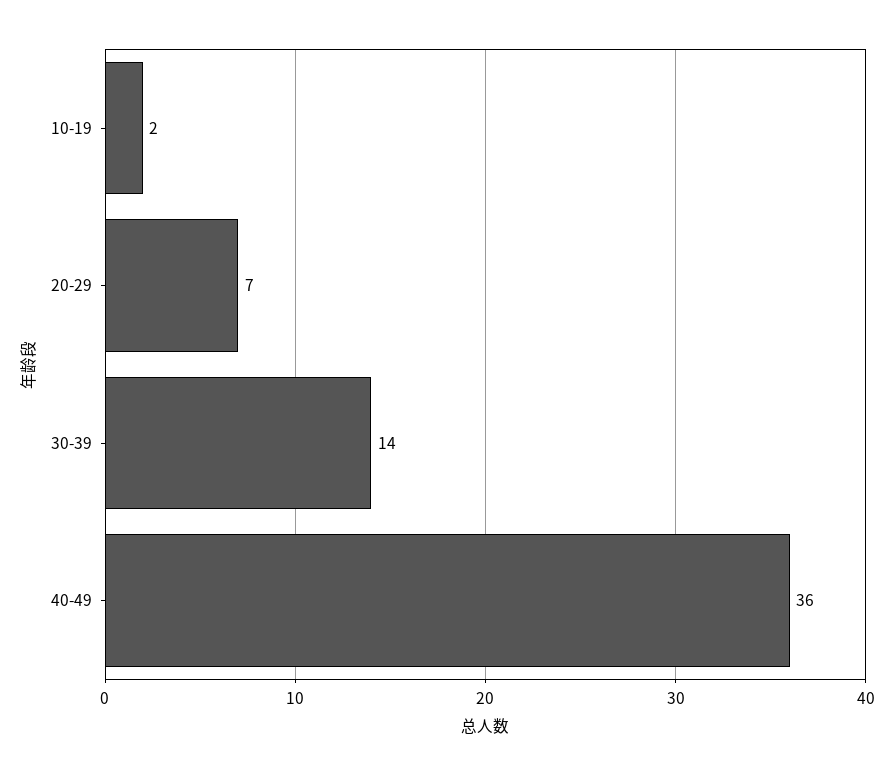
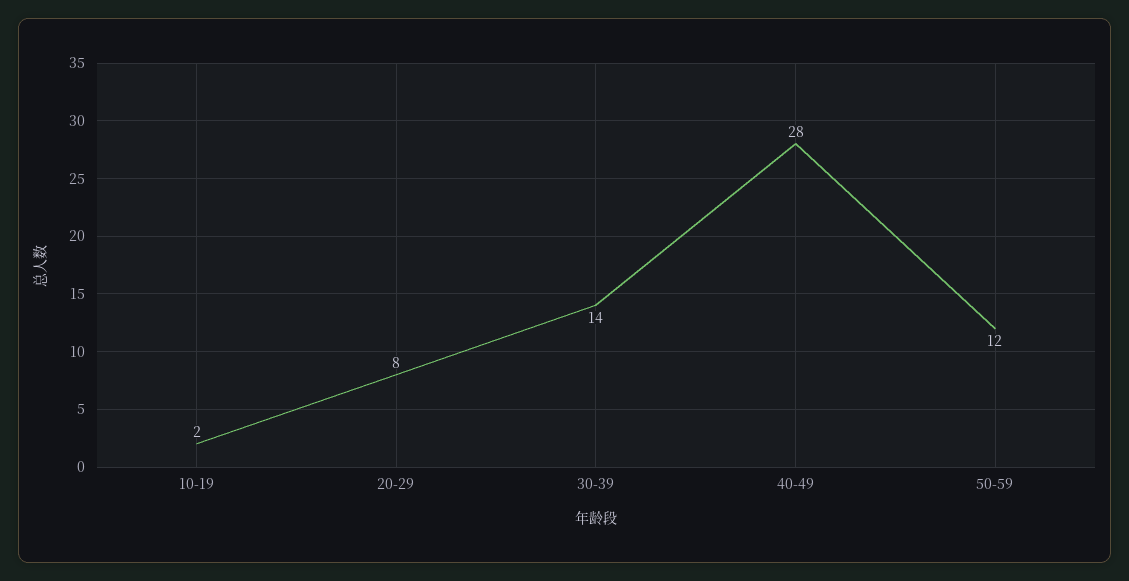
20-29: 7 -> 8
40-49: 36 -> 28
50-59: none -> 12

